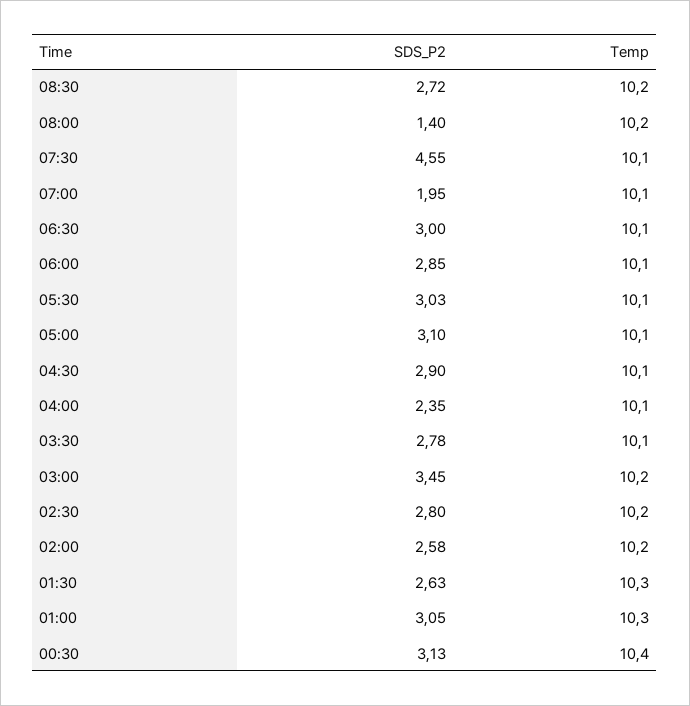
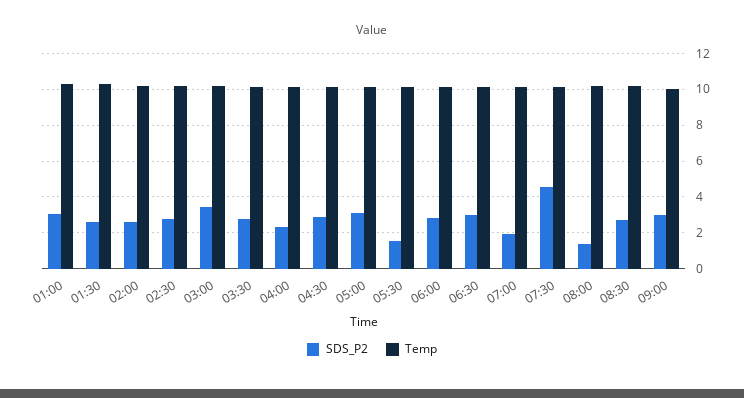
SDS_P2, 05:30: 3.03 -> 1.5
SDS_P2, 00:30: 3.13 -> none
Temp, 00:30: 10.4 -> none
SDS_P2, 09:00: none -> 3
Temp, 09:00: none -> 10

